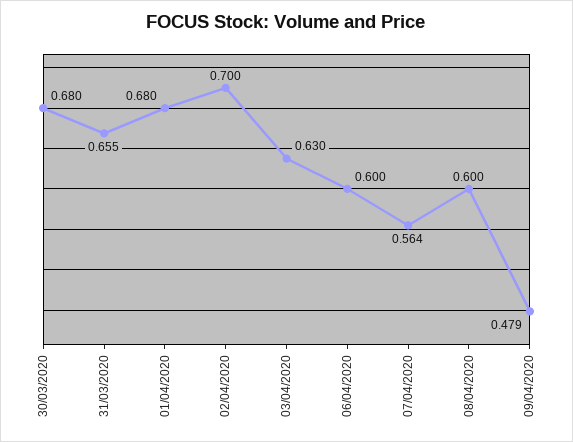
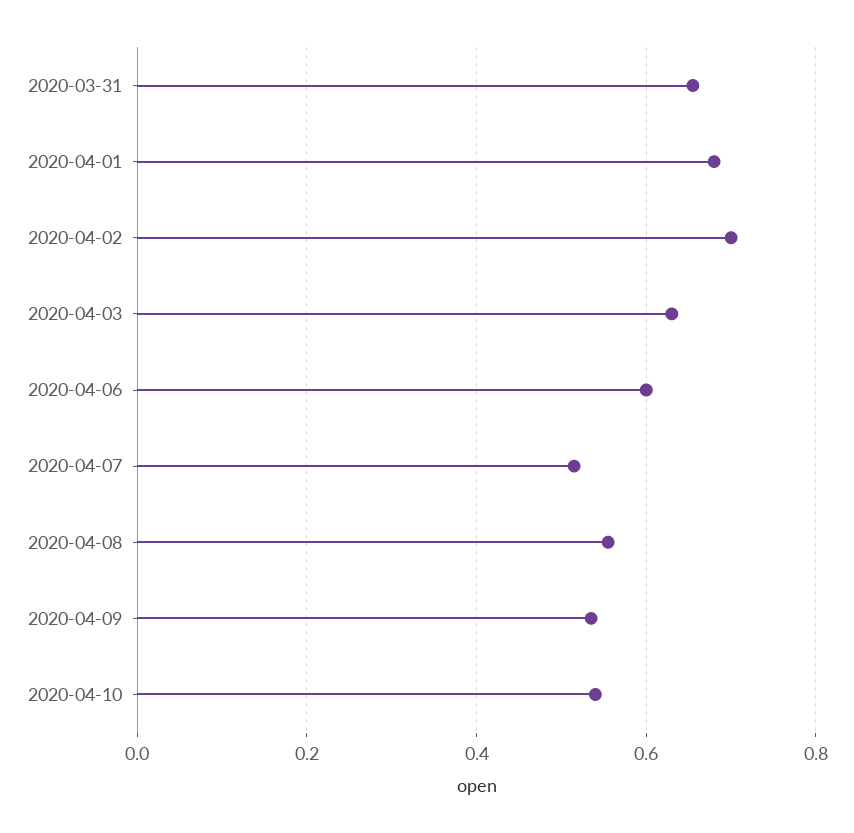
30/03/2020: 0.68 -> none
07/04/2020: 0.564 -> 0.52
08/04/2020: 0.6 -> 0.56
09/04/2020: 0.479 -> 0.54
2020-04-10: none -> 0.54

